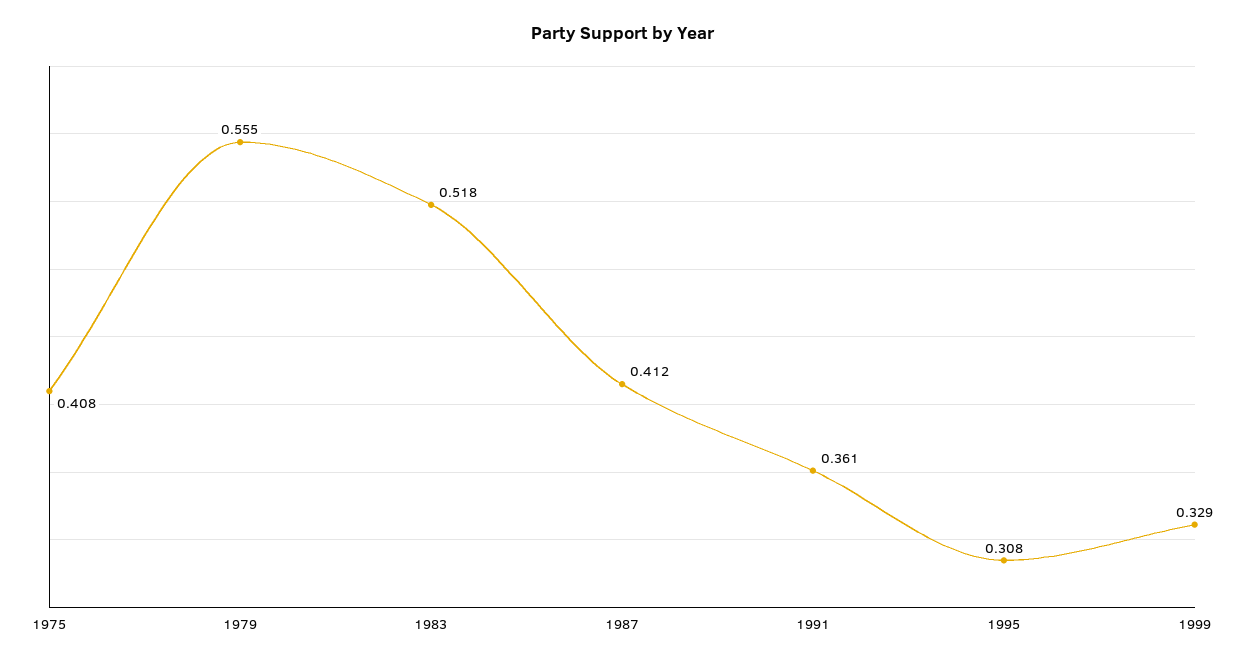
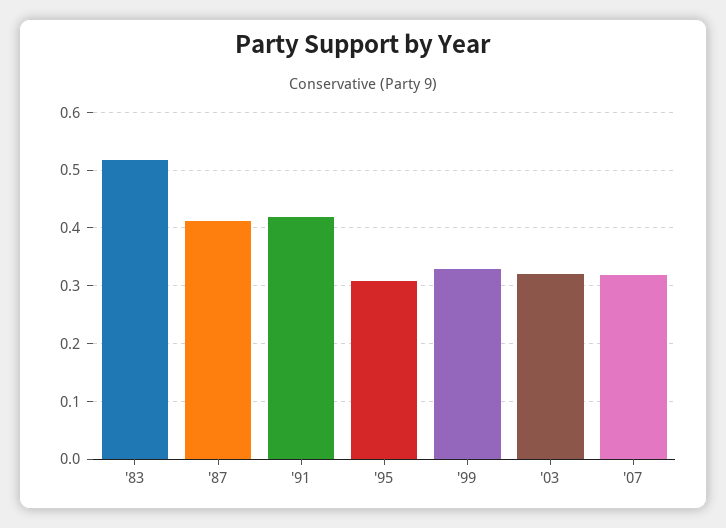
1975: 0.408 -> none
1979: 0.555 -> none
1991: 0.361 -> 0.42
'03: none -> 0.32
'07: none -> 0.32

